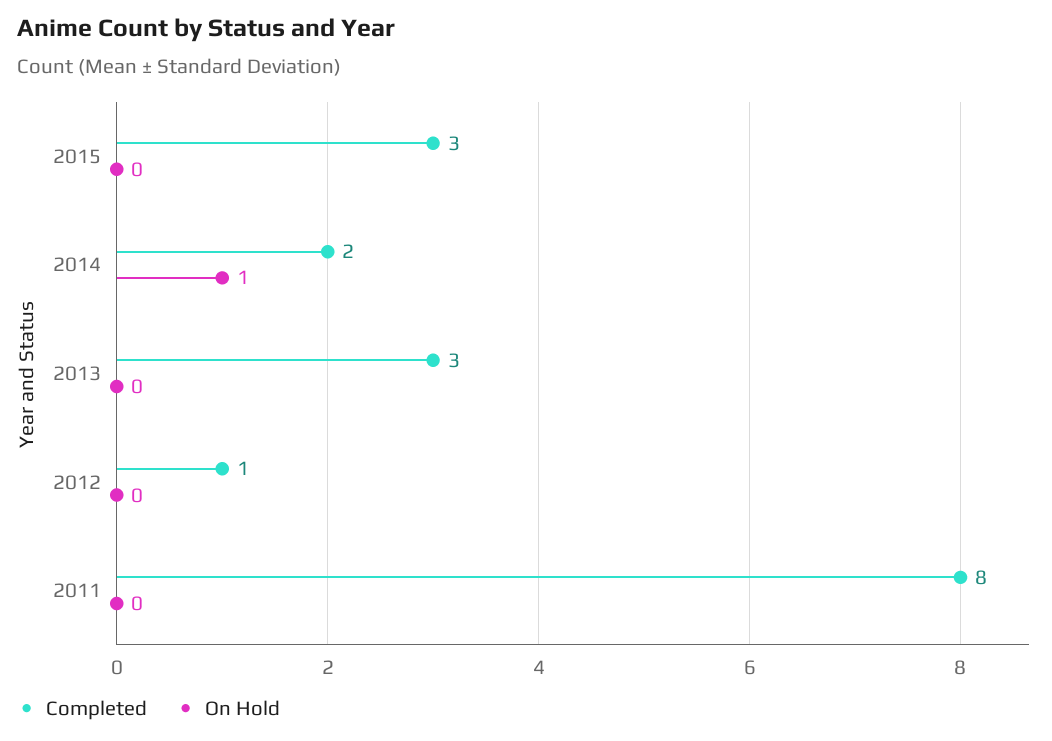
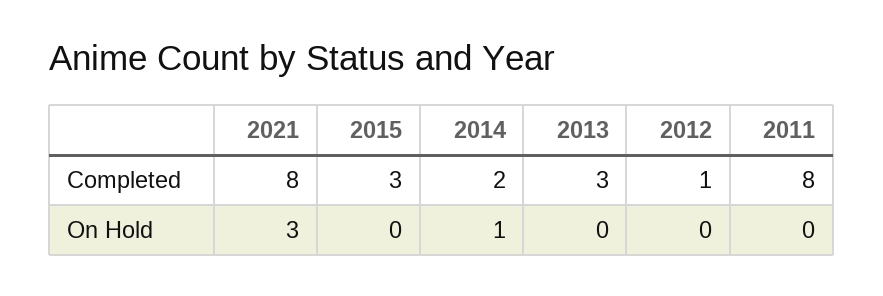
Completed, 2021: none -> 8
On Hold, 2021: none -> 3

